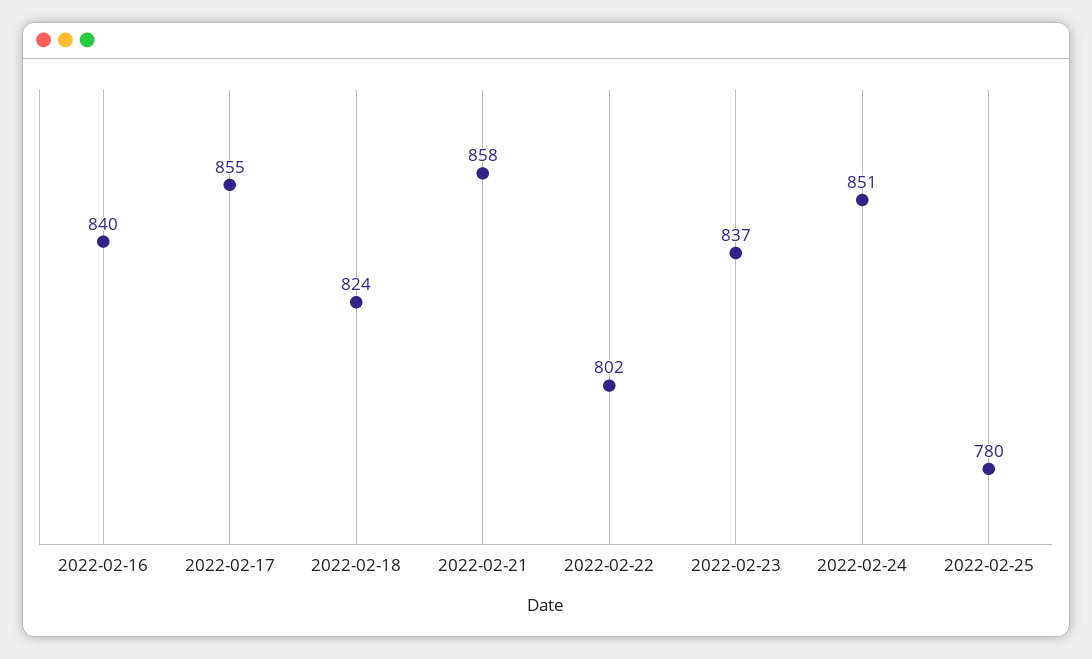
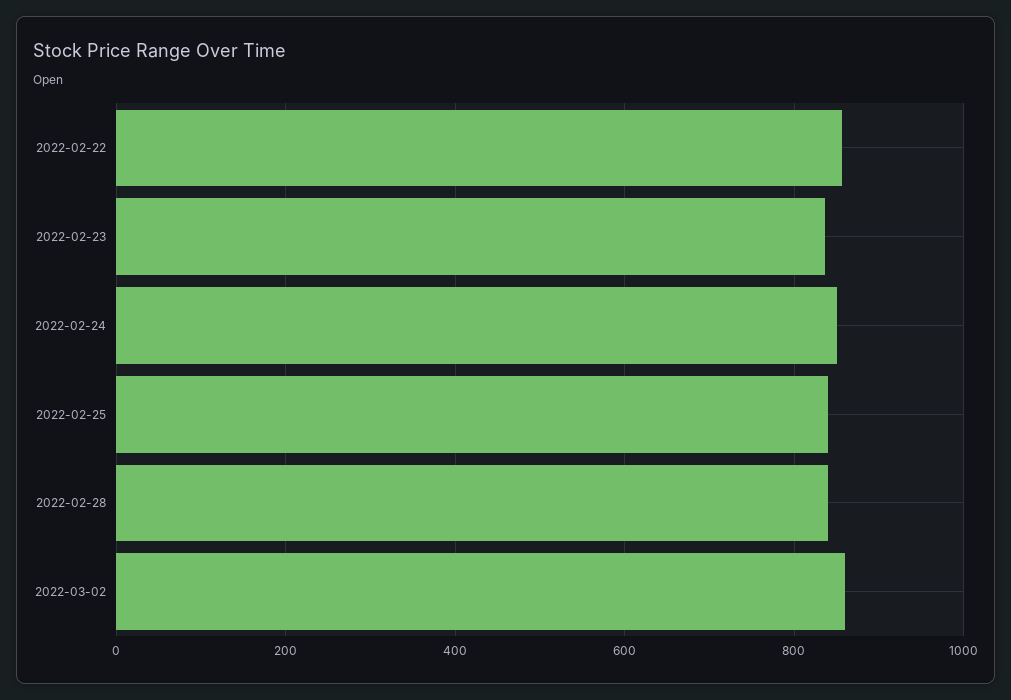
2022-02-16: 840 -> none
2022-02-17: 855 -> none
2022-02-18: 824 -> none
2022-02-21: 858 -> none
2022-02-22: 802 -> 860
2022-02-25: 780 -> 840
2022-02-28: none -> 840
2022-03-02: none -> 860

